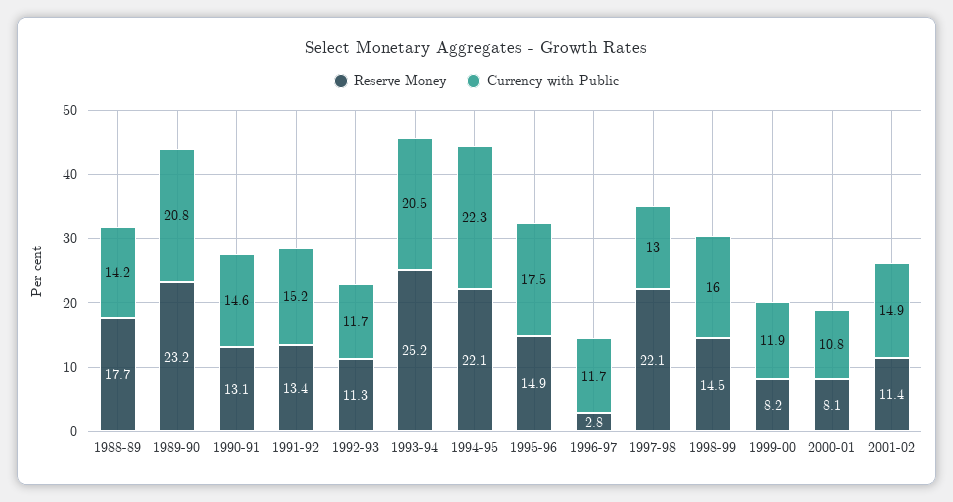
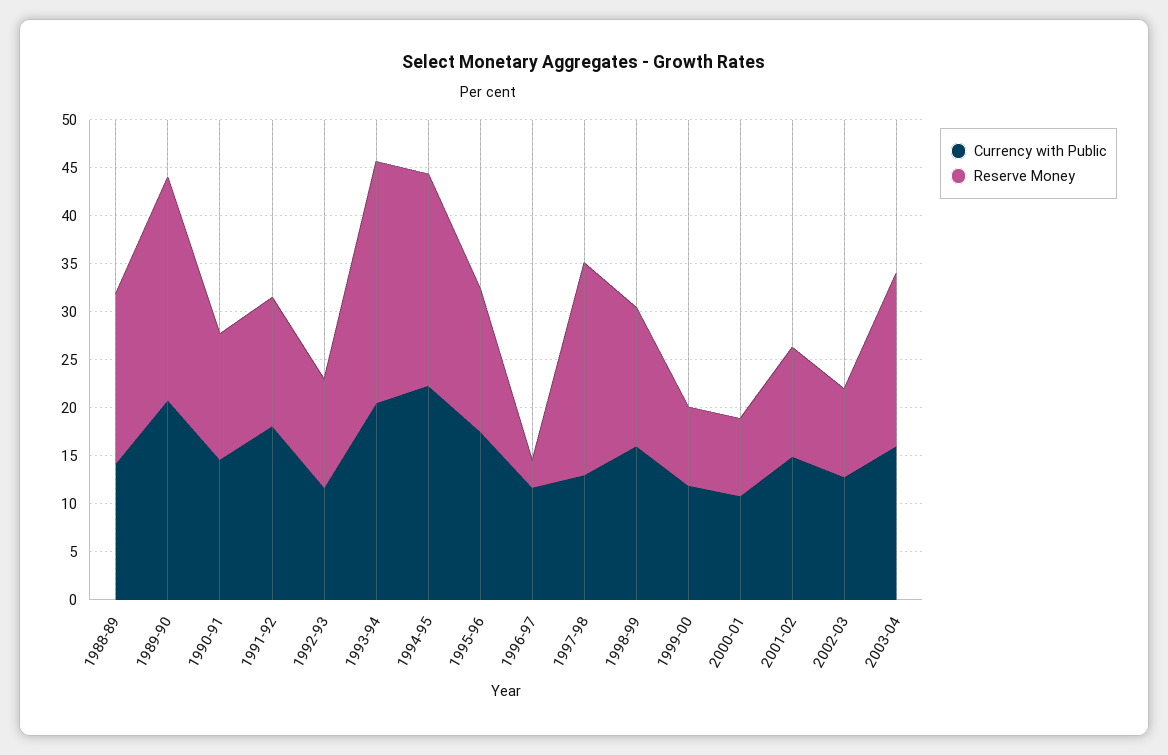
Currency with Public, 1991-92: 15.2 -> 18
Currency with Public, 2002-03: none -> 13
Reserve Money, 2002-03: none -> 9
Currency with Public, 2003-04: none -> 16
Reserve Money, 2003-04: none -> 18

